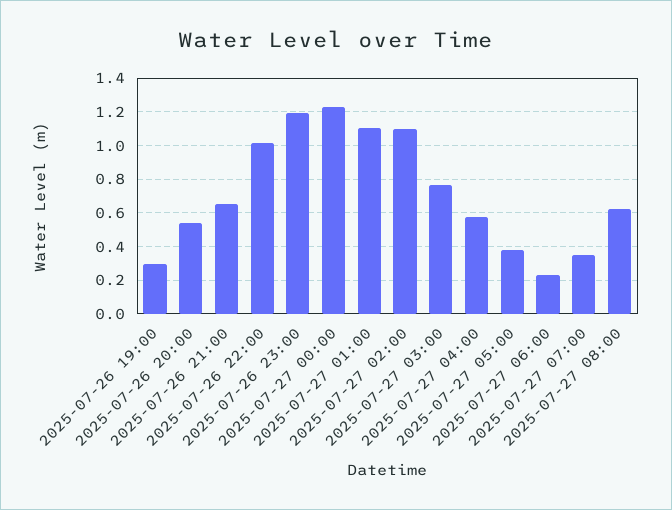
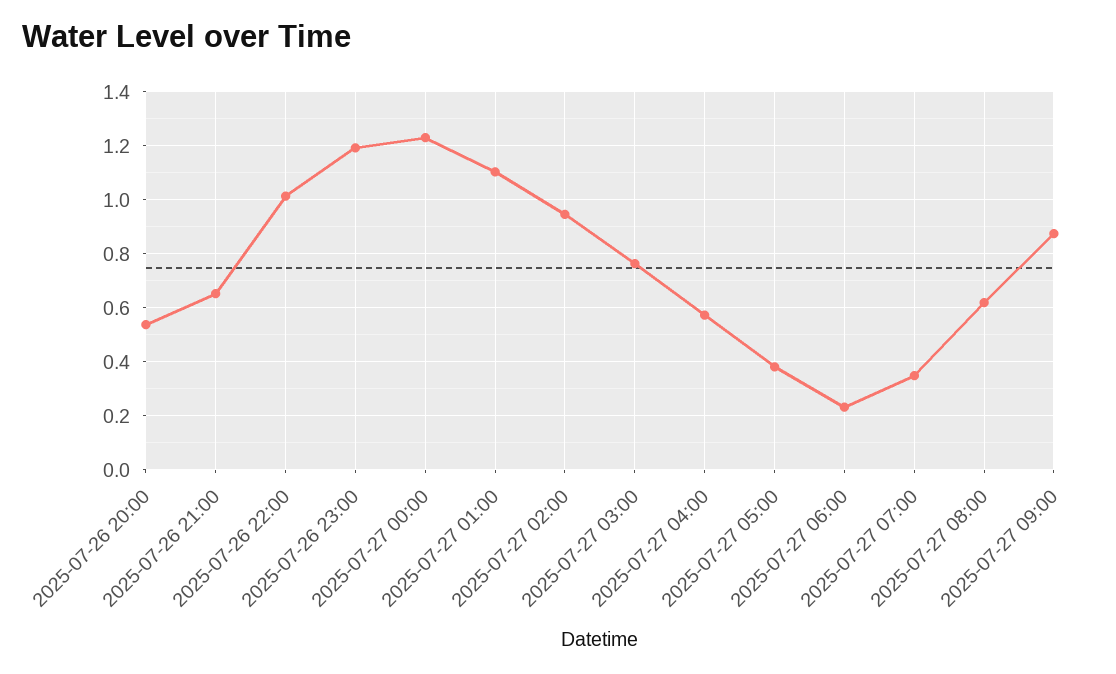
2025-07-26 19:00: 0.3 -> none
2025-07-27 02:00: 1.1 -> 0.95
2025-07-27 09:00: none -> 0.875

